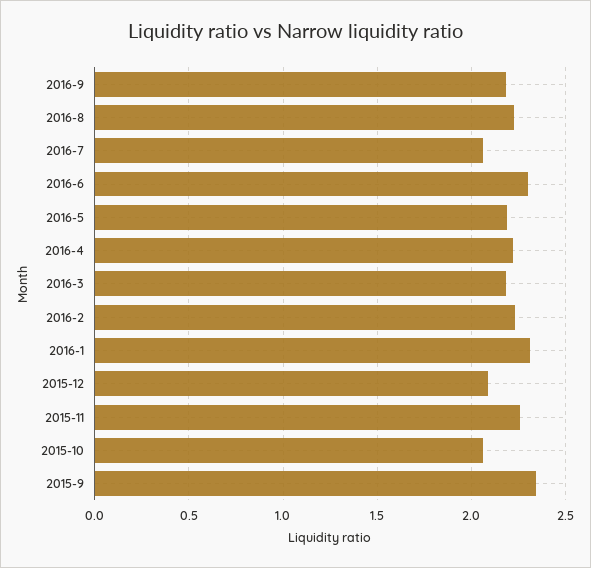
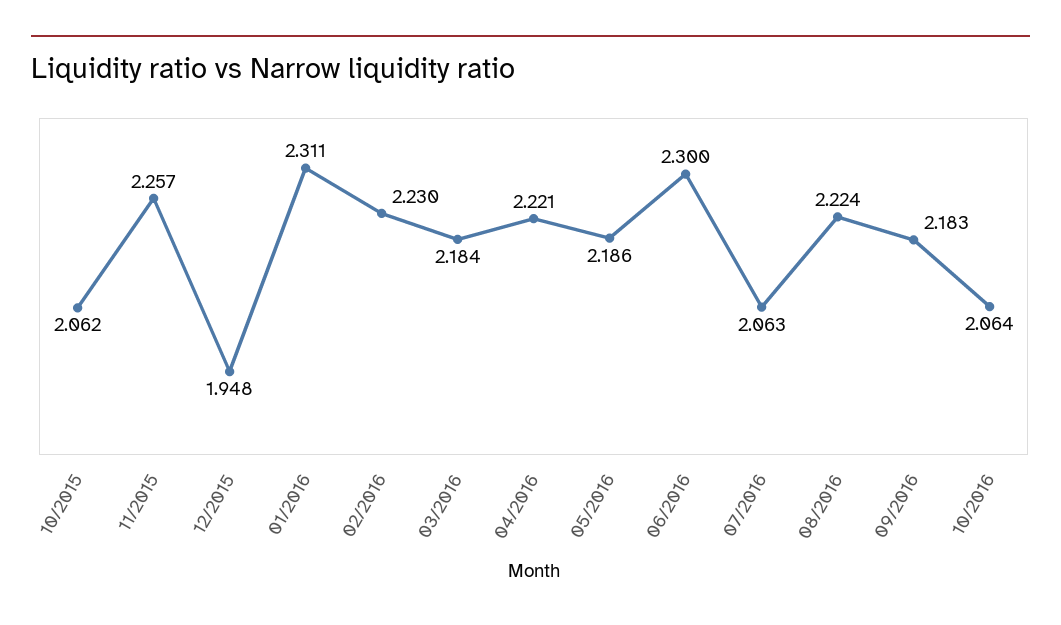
2015-12: 2.1 -> 1.948
2015-9: 2.35 -> none
10/2016: none -> 2.064

